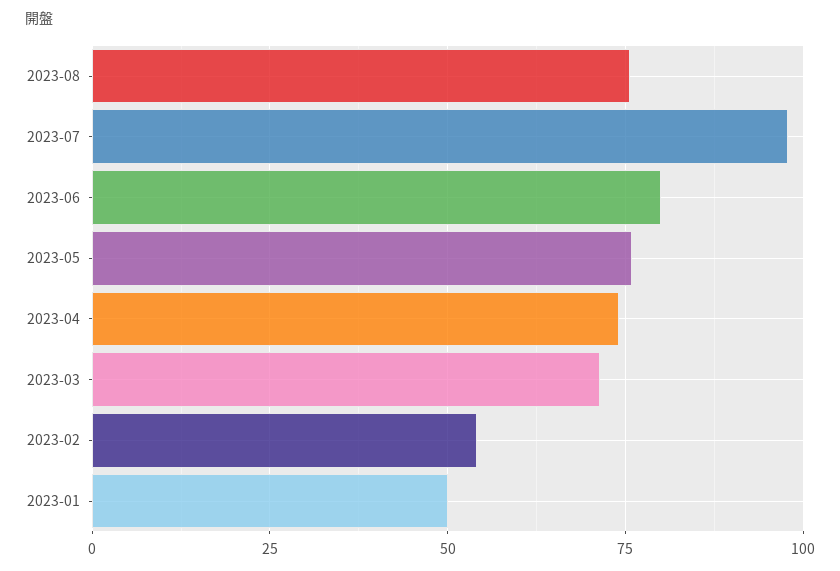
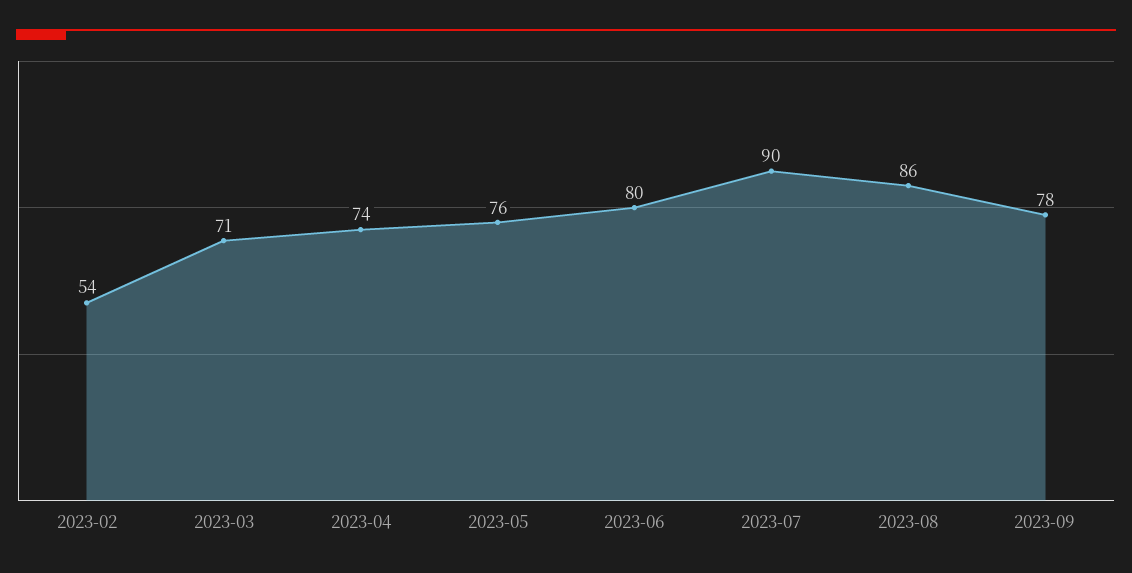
2023-08: 75 -> 86
2023-07: 97.5 -> 90
2023-01: 50 -> none
2023-09: none -> 78

